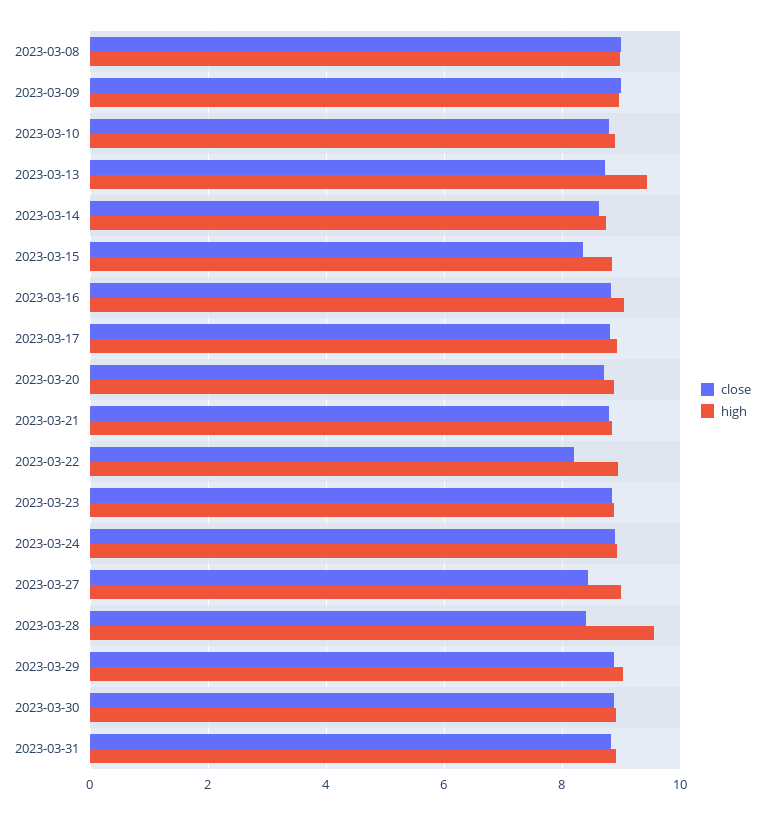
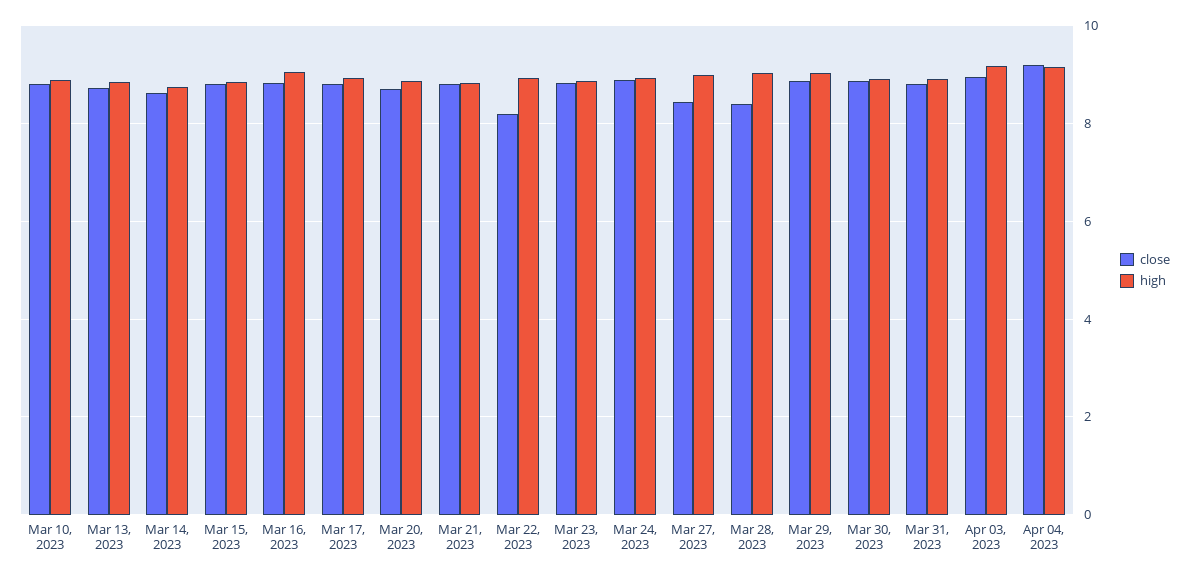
close, 2023-03-08: 9 -> none
high, 2023-03-08: 9 -> none
close, 2023-03-09: 9 -> none
high, 2023-03-09: 9 -> none
high, 2023-03-13: 9.4 -> 8.8
close, 2023-03-15: 8.4 -> 8.8
high, 2023-03-28: 9.6 -> 9
close, Apr 03, 2023: none -> 9
high, Apr 03, 2023: none -> 9.2
close, Apr 04, 2023: none -> 9.2
high, Apr 04, 2023: none -> 9.2

